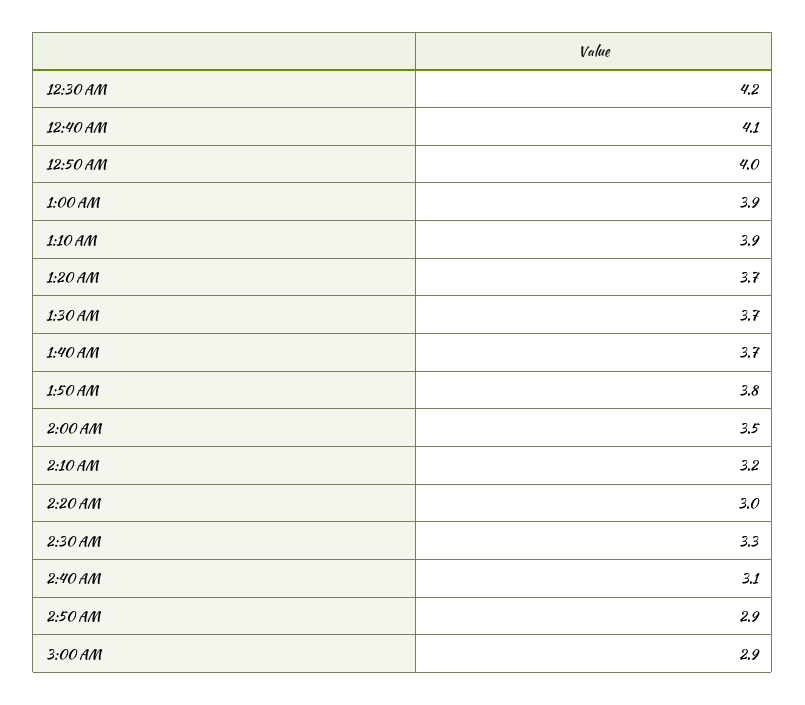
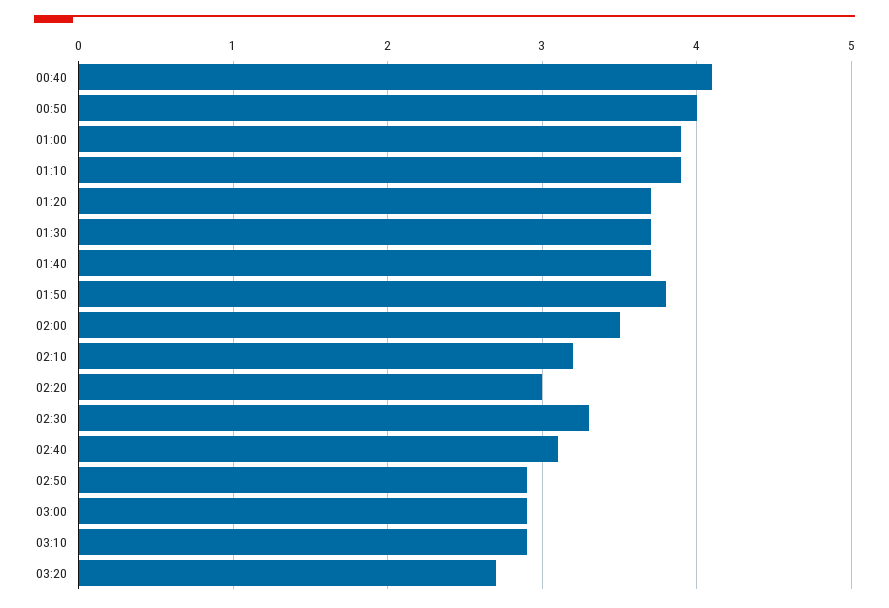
12:30 AM: 4.2 -> none
03:10: none -> 2.9
03:20: none -> 2.7

